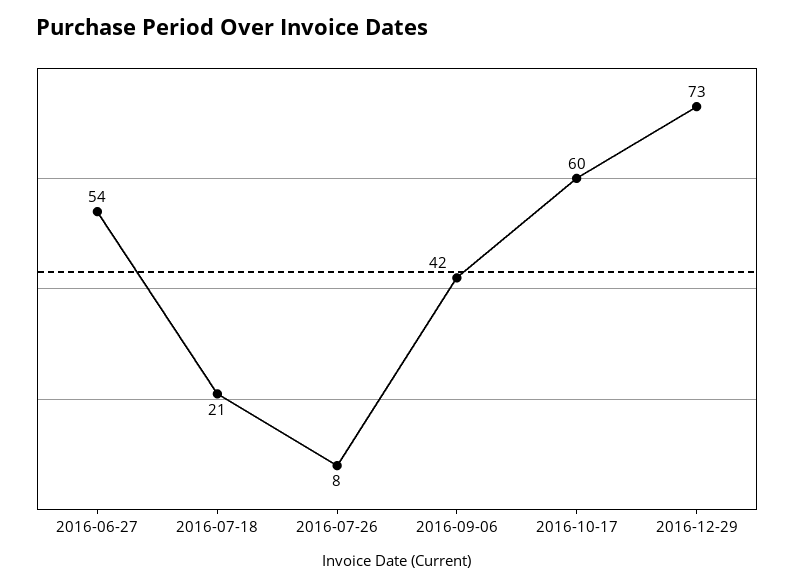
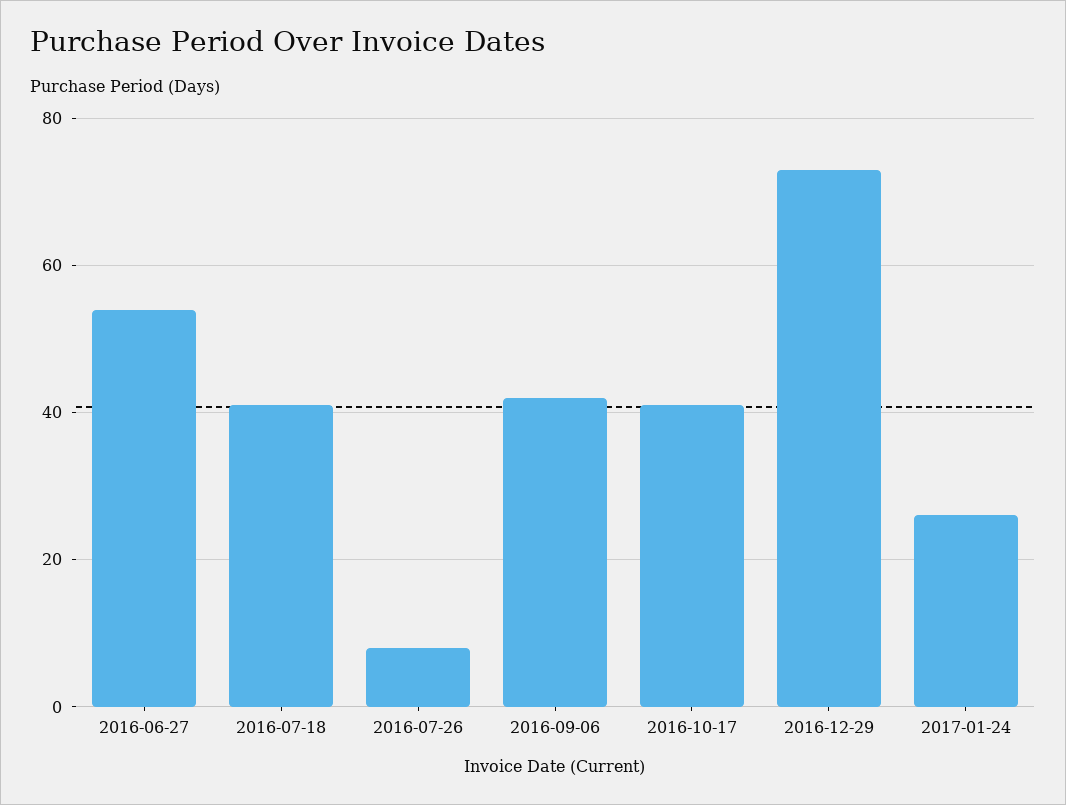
2016-07-18: 21 -> 40
2016-10-17: 60 -> 40
2017-01-24: none -> 25

